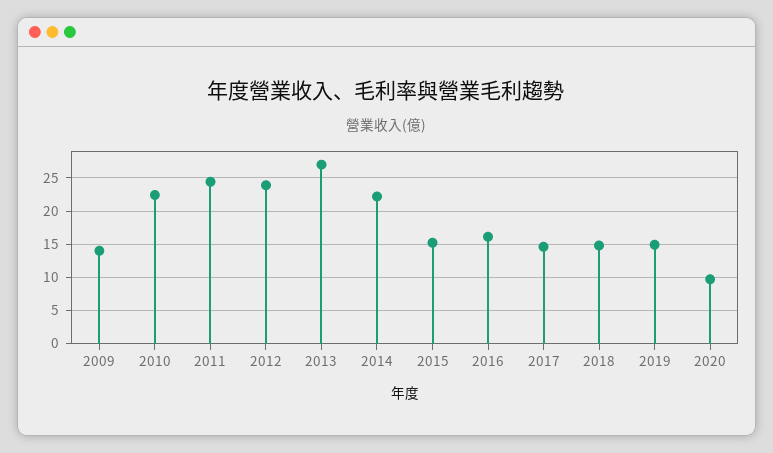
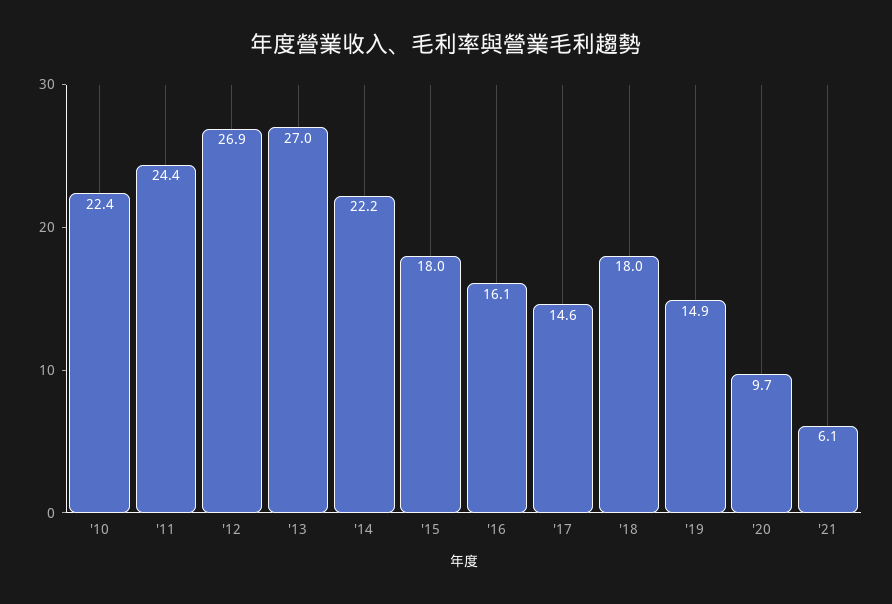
2009: 14 -> none
2012: 24 -> 26.9
2015: 15 -> 18
2018: 15 -> 18
'21: none -> 6.1

